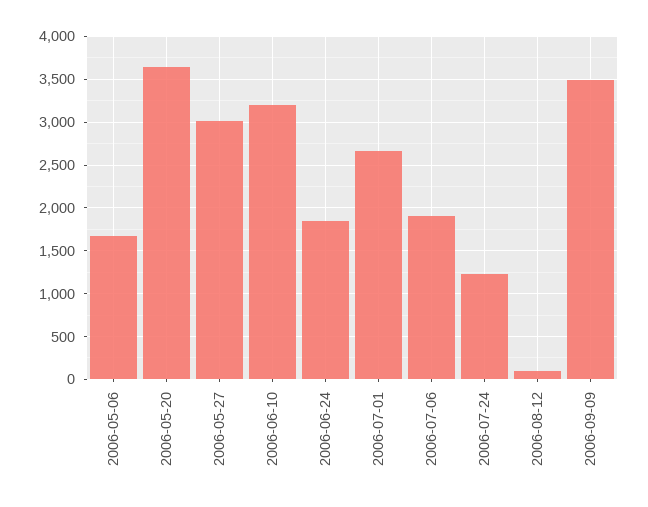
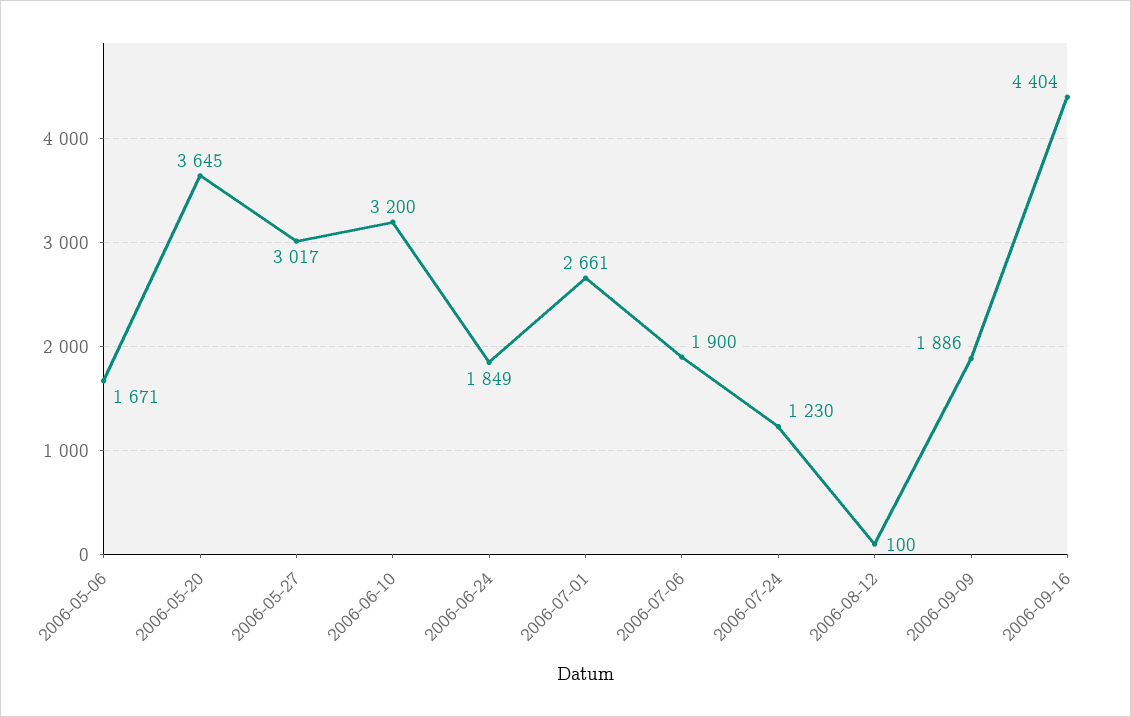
2006-09-09: 3500 -> 1886
2006-09-16: none -> 4404

